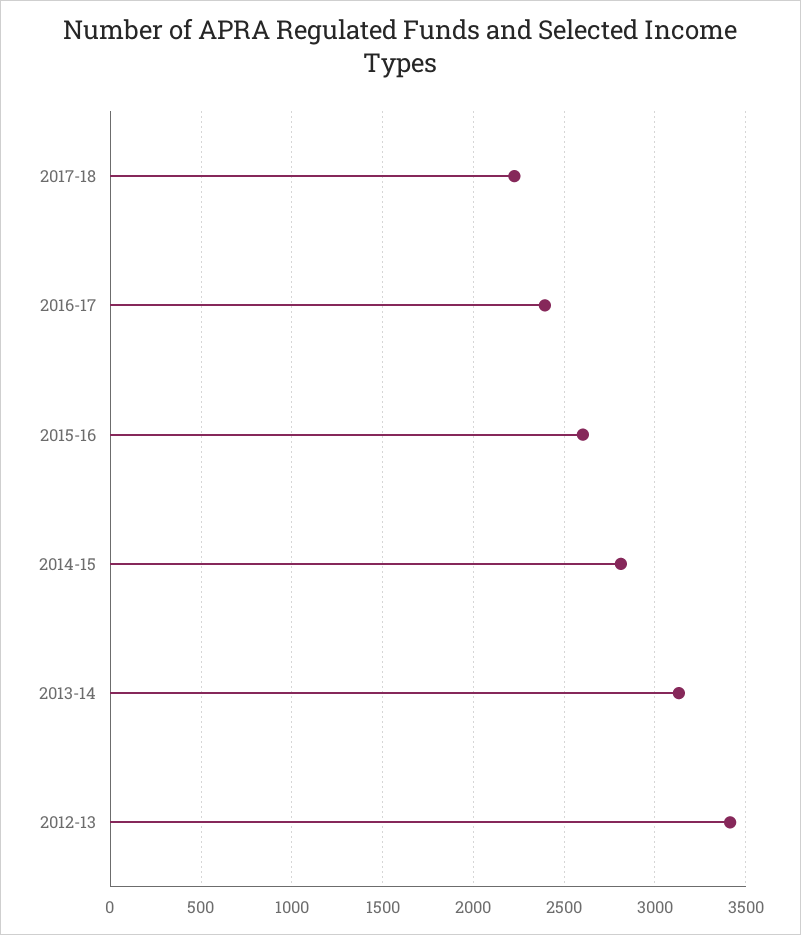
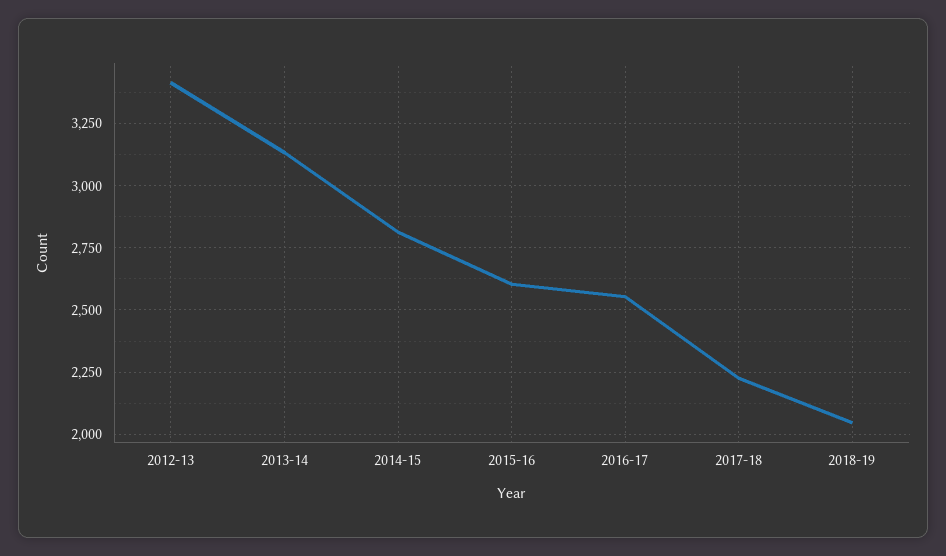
2016-17: 2400 -> 2550
2018-19: none -> 2050

